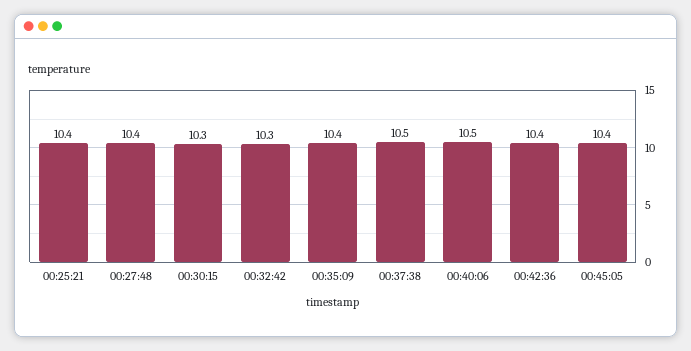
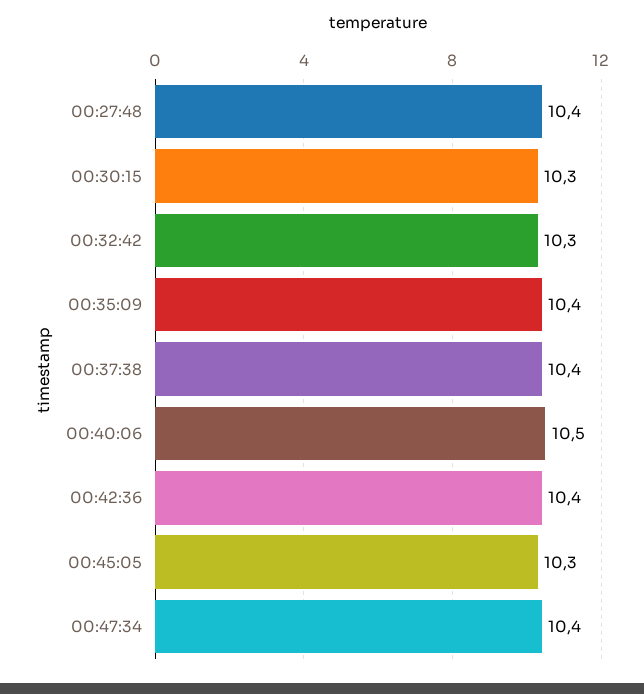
00:25:21: 10.4 -> none
00:37:38: 10.5 -> 10.4
00:45:05: 10.4 -> 10.3
00:47:34: none -> 10.4

